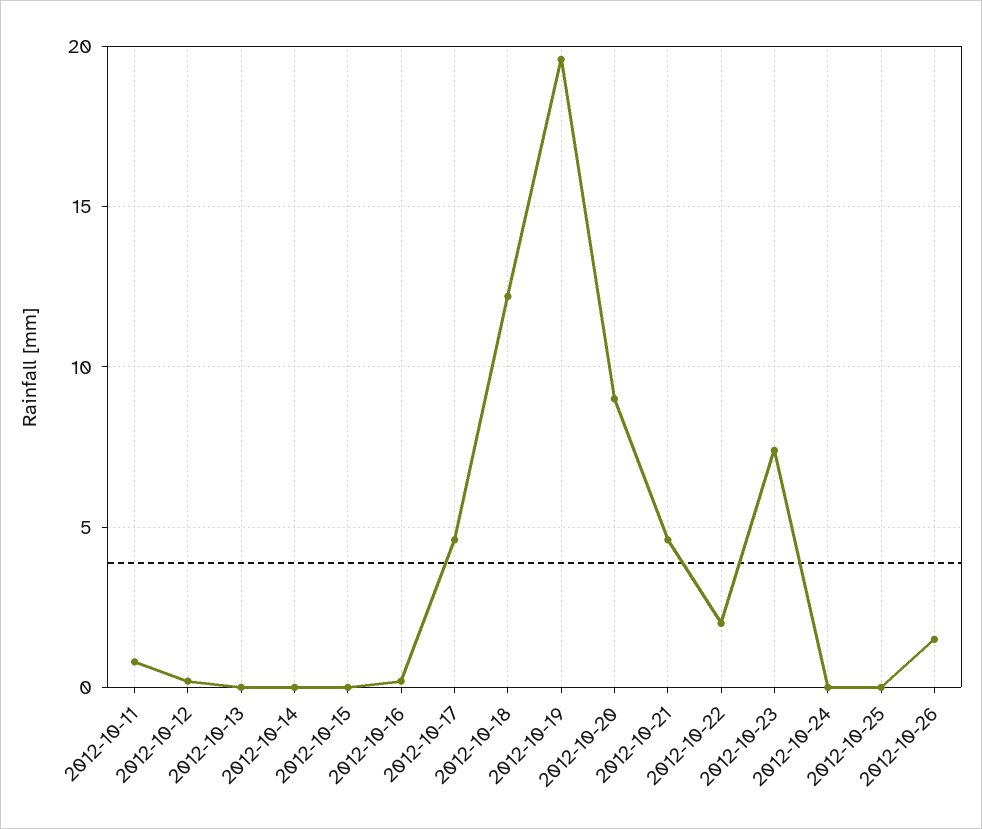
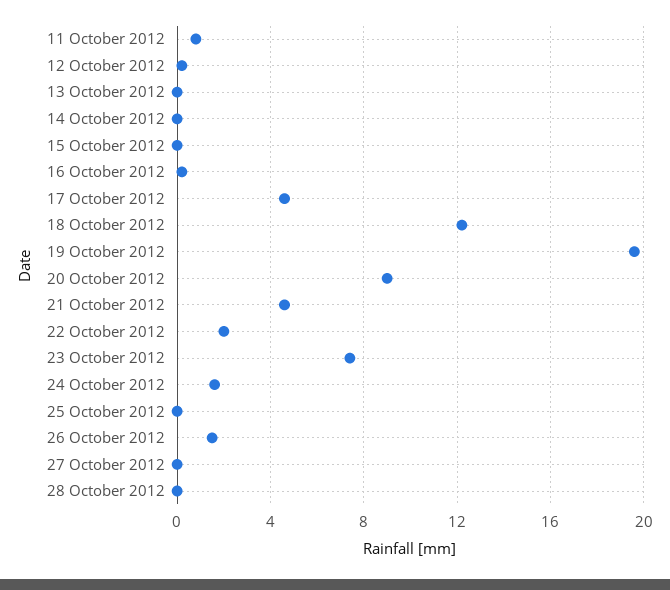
2012-10-24: 0 -> 1.5
27 October 2012: none -> 0
28 October 2012: none -> 0

